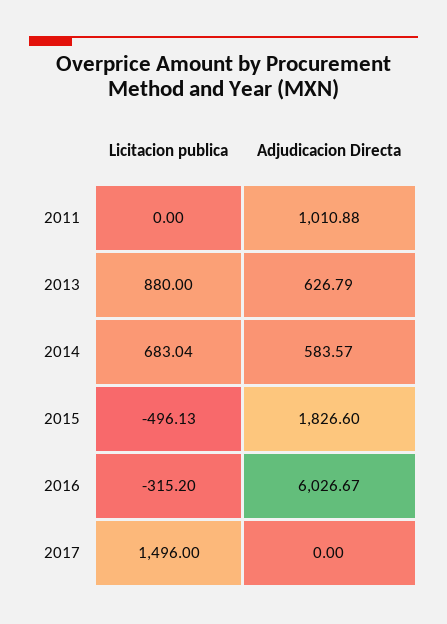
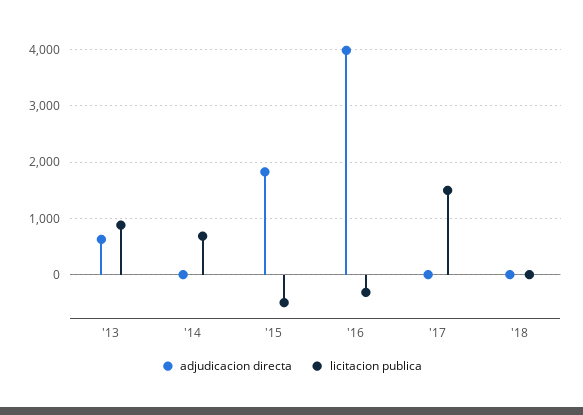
Licitacion publica, 2011: 0 -> none
Adjudicacion Directa, 2011: 1010.88 -> none
Adjudicacion Directa, 2014: 583.57 -> 0
Adjudicacion Directa, 2016: 6026.67 -> 4000
Adjudicacion Directa, '18: none -> 0
Licitacion publica, '18: none -> 0

